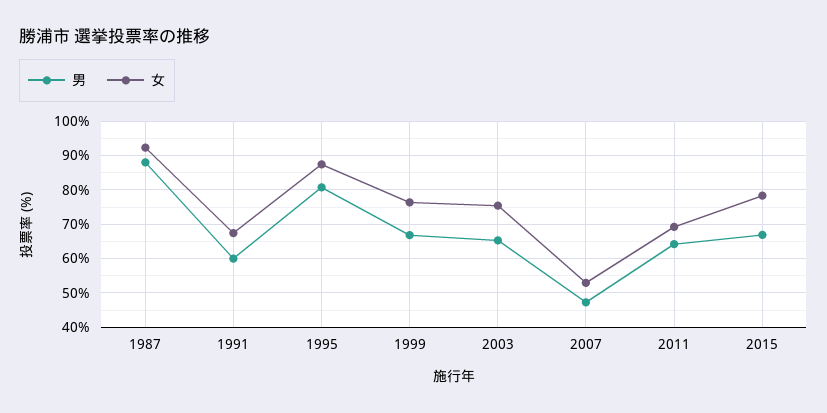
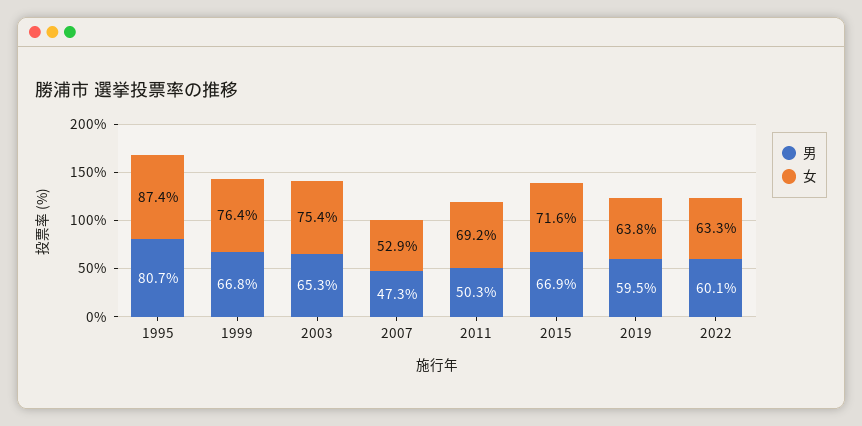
男, 1987: 88 -> none
女, 1987: 92 -> none
男, 1991: 60 -> none
女, 1991: 68 -> none
男, 2011: 64 -> 50.3
女, 2015: 78 -> 71.6
男, 2019: none -> 59.5
女, 2019: none -> 63.8
男, 2022: none -> 60.1
女, 2022: none -> 63.3

